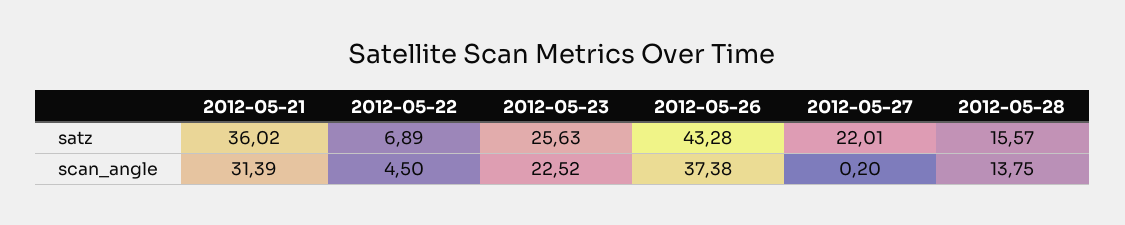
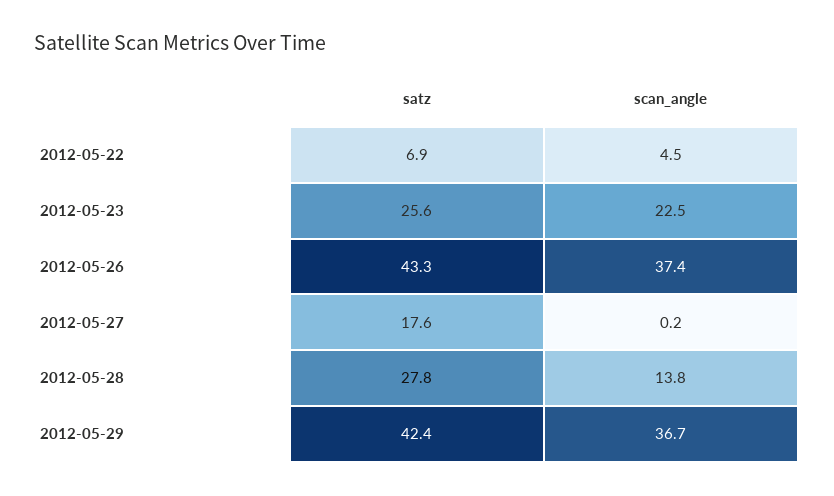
2012-05-21, satz: 36.02 -> none
2012-05-27, satz: 22.01 -> 17.6
2012-05-28, satz: 15.57 -> 27.8
2012-05-21, scan_angle: 31.39 -> none
2012-05-29, satz: none -> 42.4
2012-05-29, scan_angle: none -> 36.7

